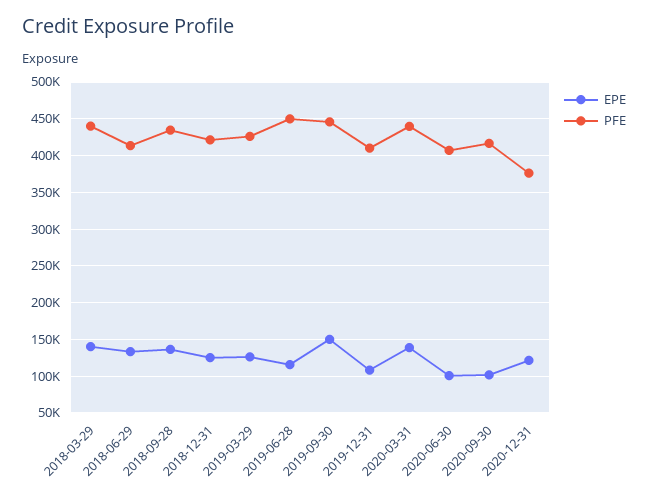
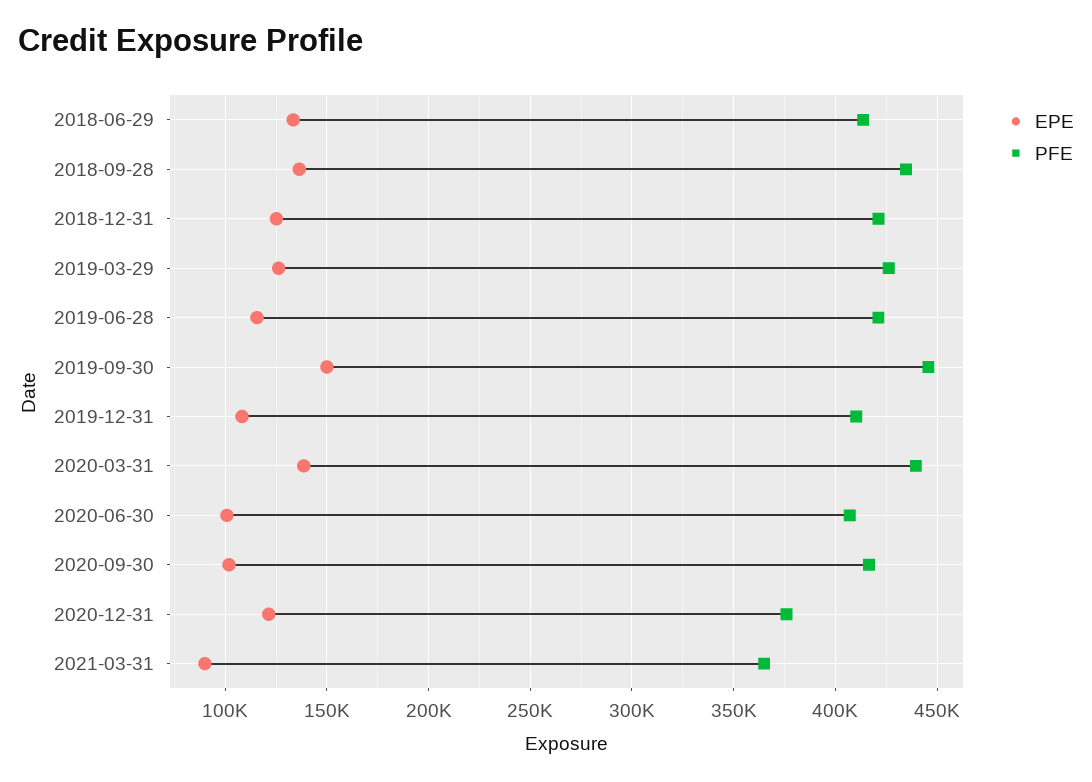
EPE, 2018-03-29: 140000 -> none
PFE, 2018-03-29: 440000 -> none
PFE, 2019-06-28: 450000 -> 420000
EPE, 2021-03-31: none -> 90000
PFE, 2021-03-31: none -> 365000

